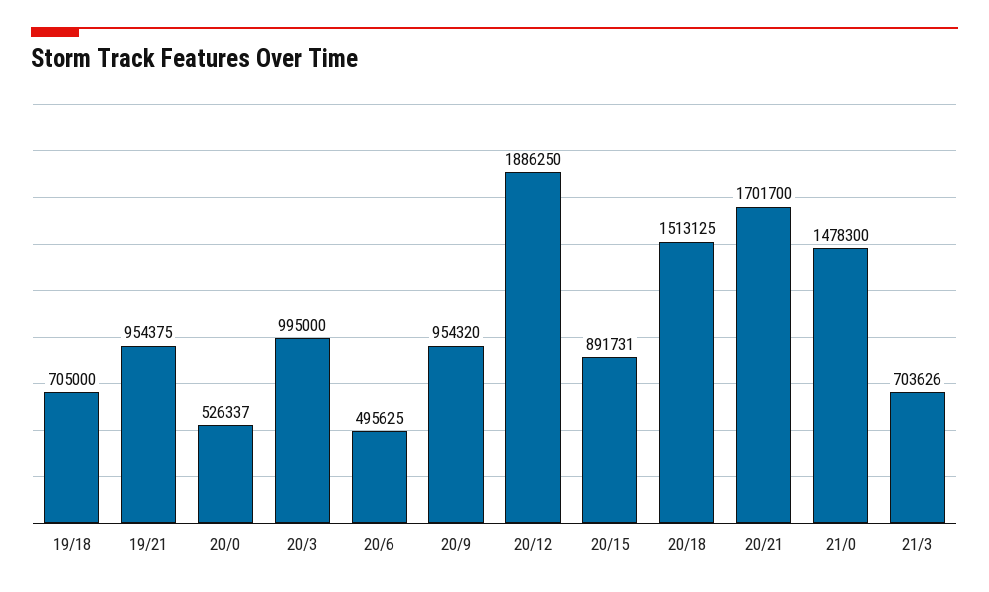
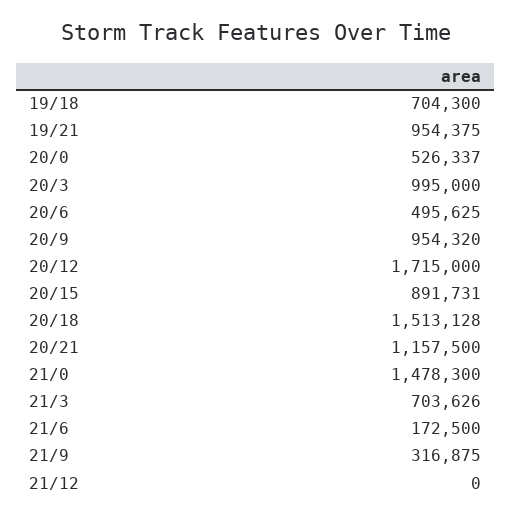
19/18: 705000 -> 704300
20/12: 1886250 -> 1715000
20/18: 1513125 -> 1513128
20/21: 1701700 -> 1157500
21/6: none -> 172500
21/9: none -> 316875
21/12: none -> 0

